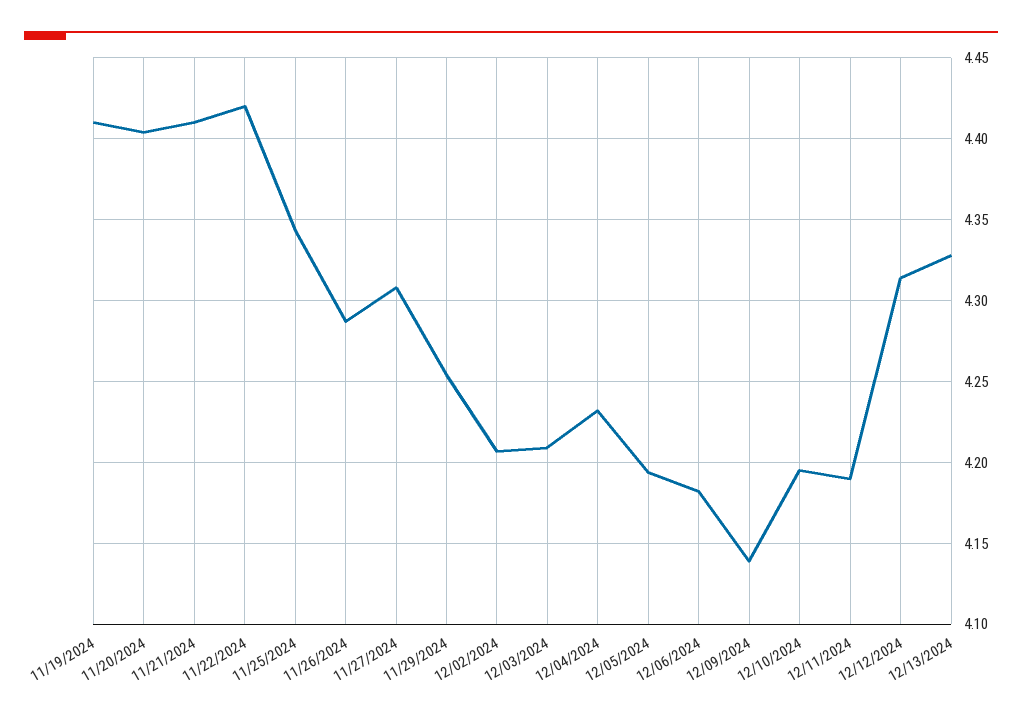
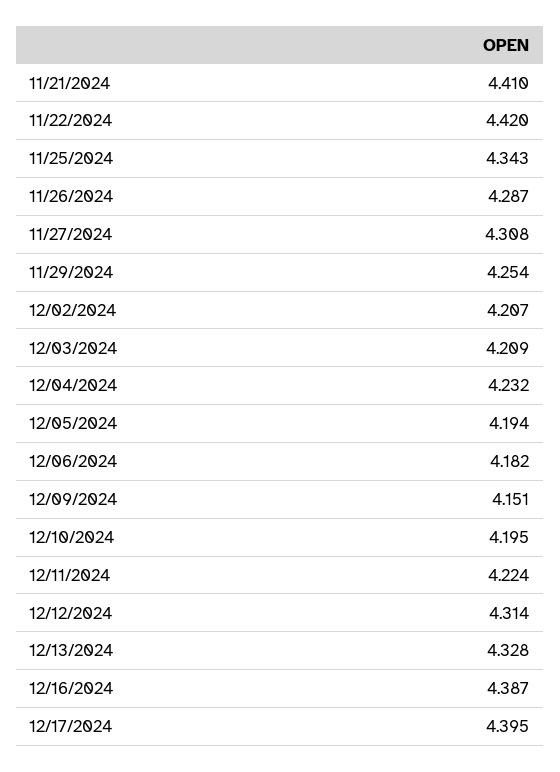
11/19/2024: 4.41 -> none
11/20/2024: 4.405 -> none
12/09/2024: 4.14 -> 4.151
12/11/2024: 4.19 -> 4.224
12/16/2024: none -> 4.387
12/17/2024: none -> 4.395

